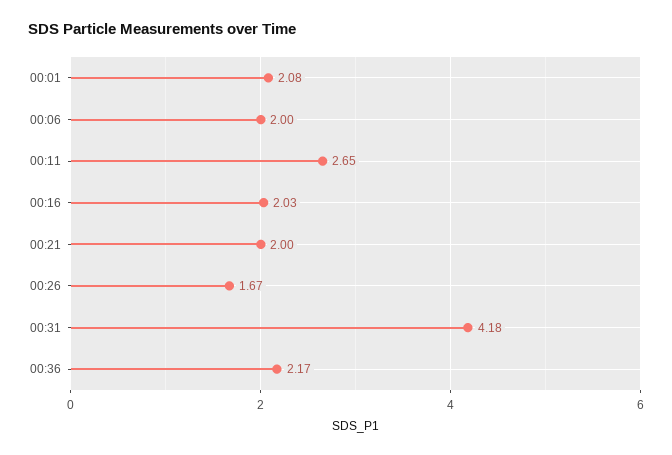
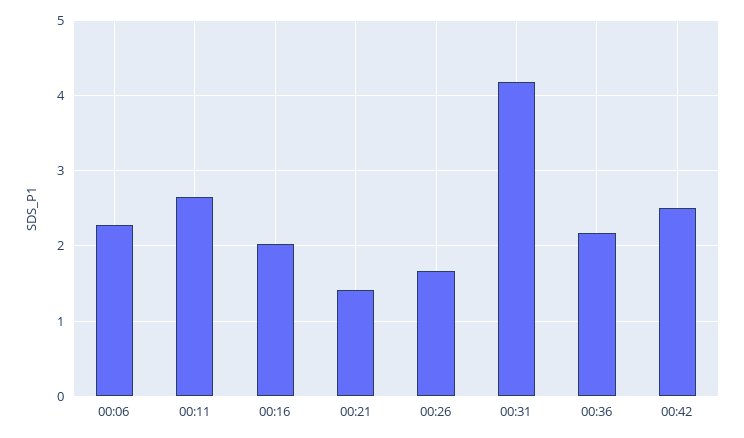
00:01: 2.08 -> none
00:06: 2 -> 2.3
00:21: 2 -> 1.4
00:42: none -> 2.5

